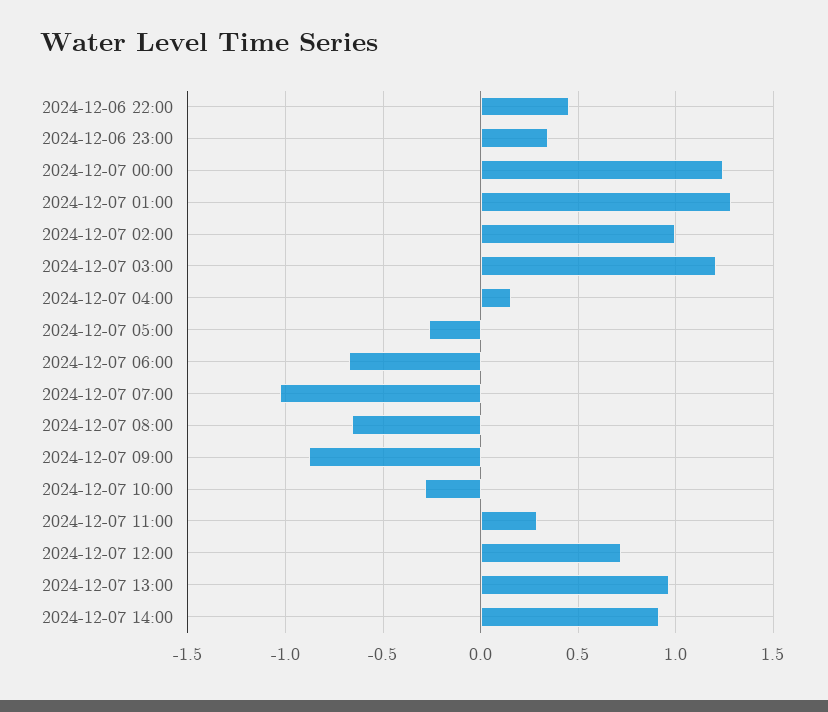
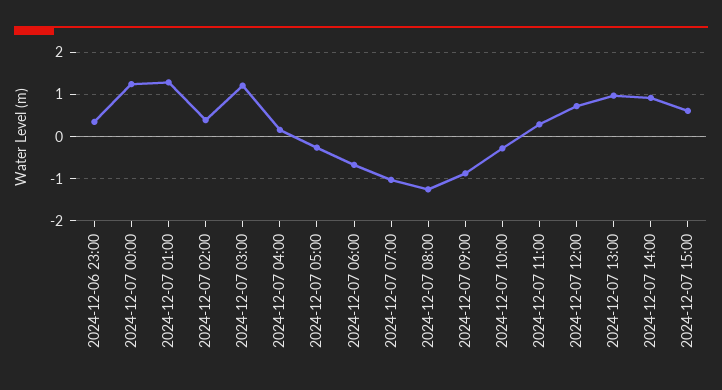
2024-12-06 22:00: 0.45 -> none
2024-12-07 02:00: 1 -> 0.4
2024-12-07 08:00: -0.65 -> -1.2
2024-12-07 15:00: none -> 0.6

